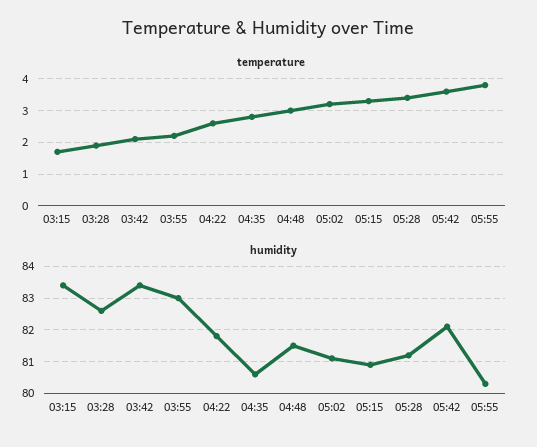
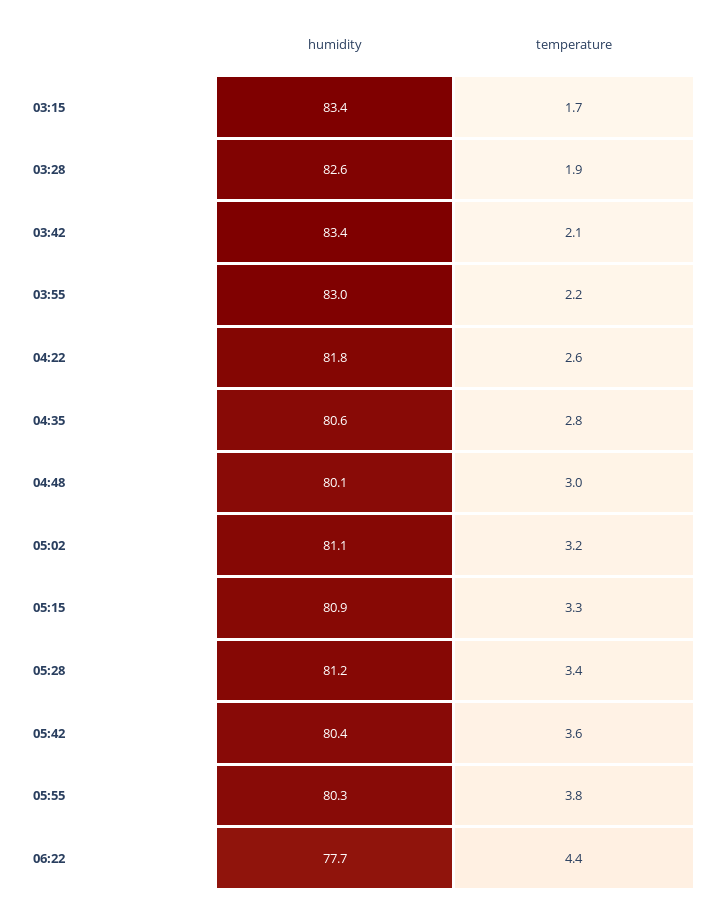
humidity, 04:48: 81.5 -> 80.1
humidity, 05:42: 82 -> 80.4
humidity, 06:22: none -> 77.7
temperature, 06:22: none -> 4.4

